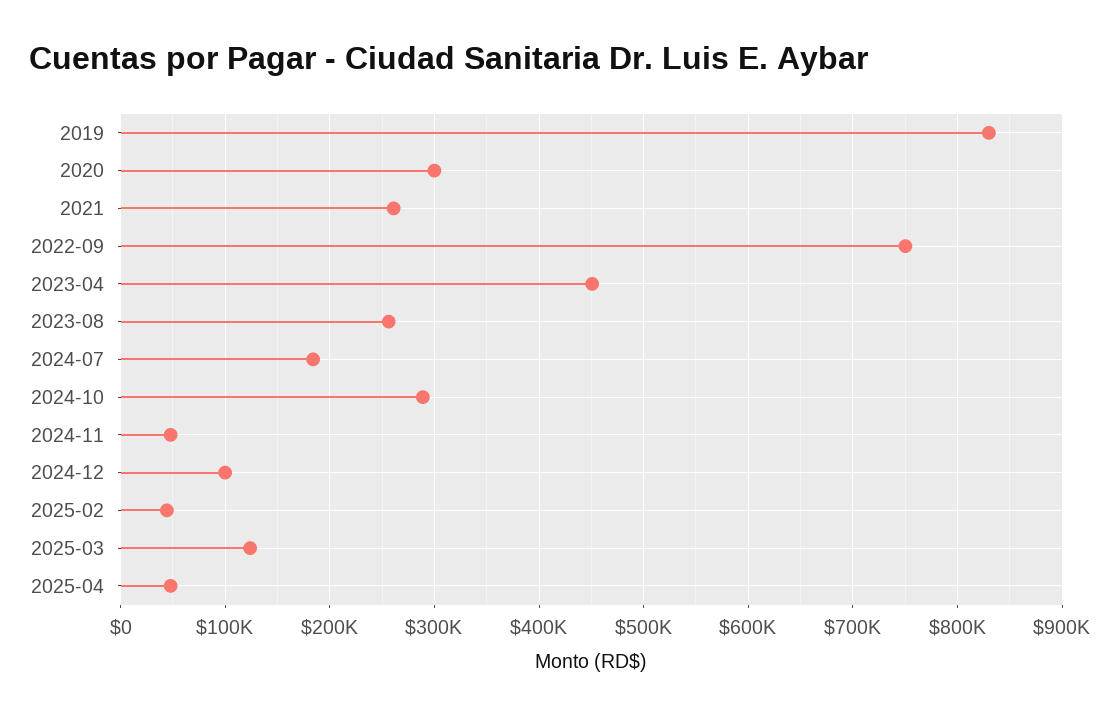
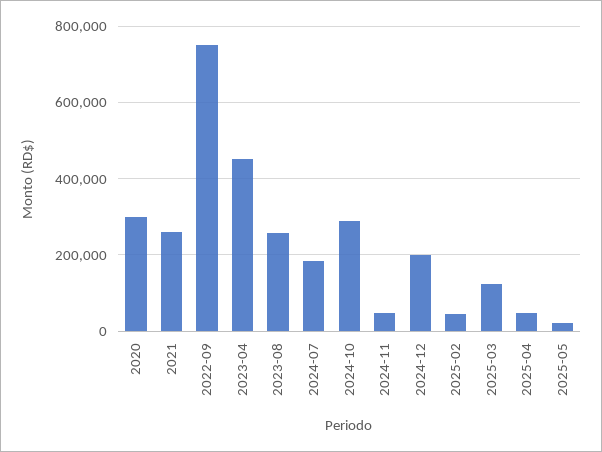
2019: 830000 -> none
2024-12: 100000 -> 200000
2025-05: none -> 20000

